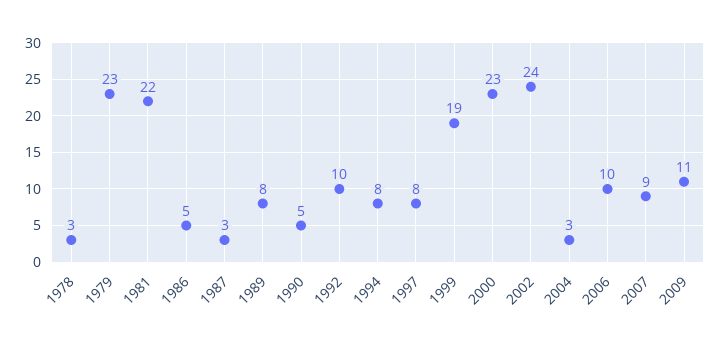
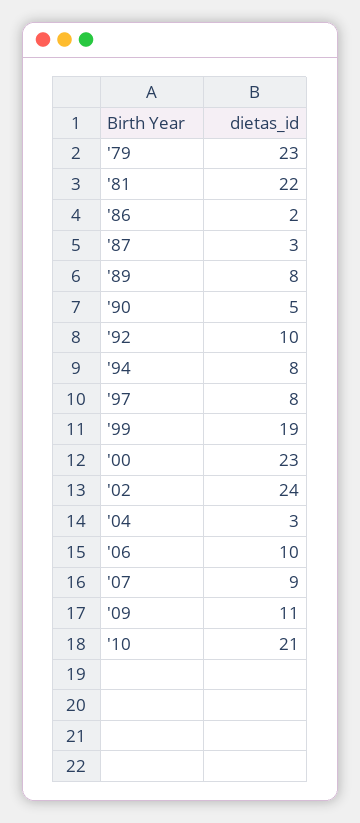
1978: 3 -> none
1986: 5 -> 2
'10: none -> 21

